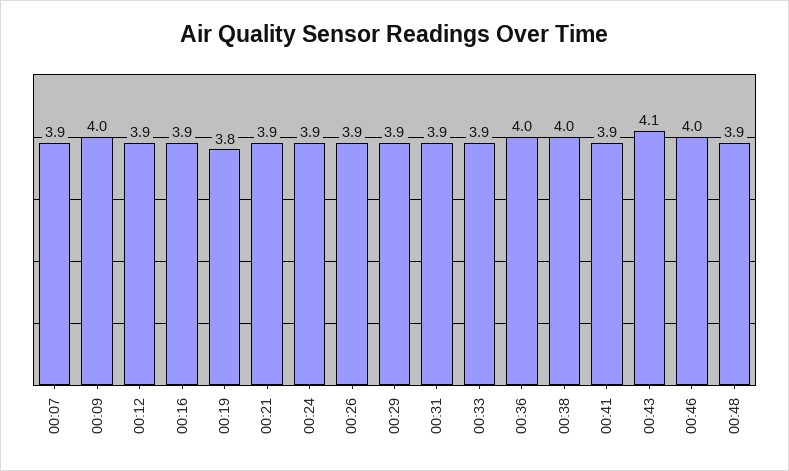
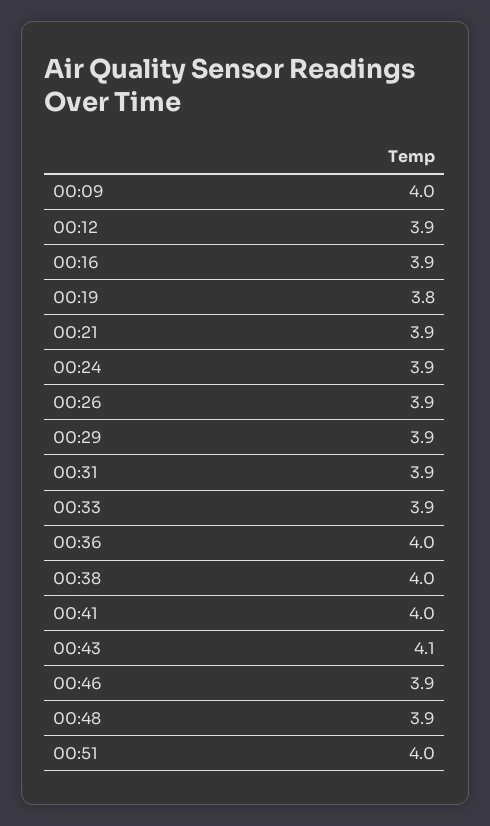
00:07: 3.9 -> none
00:41: 3.9 -> 4
00:46: 4 -> 3.9
00:51: none -> 4

